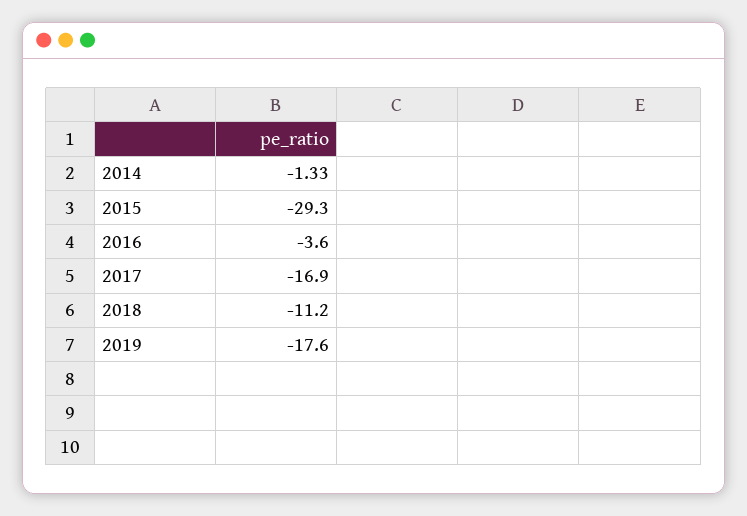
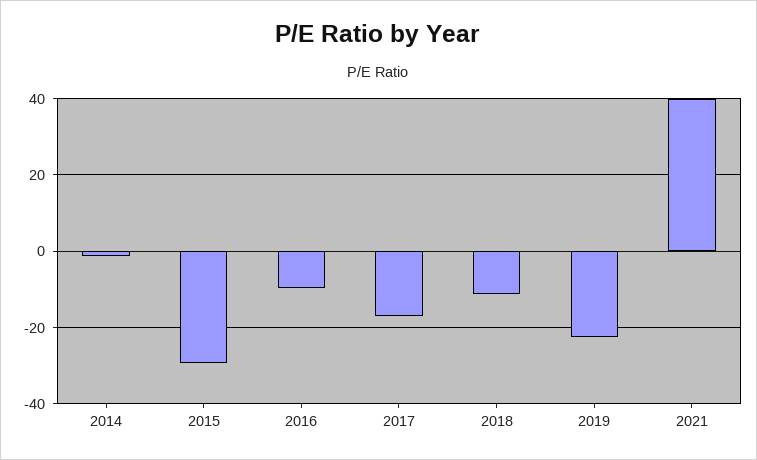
2016: -3.6 -> -10
2019: -17.6 -> -22
2021: none -> 40

